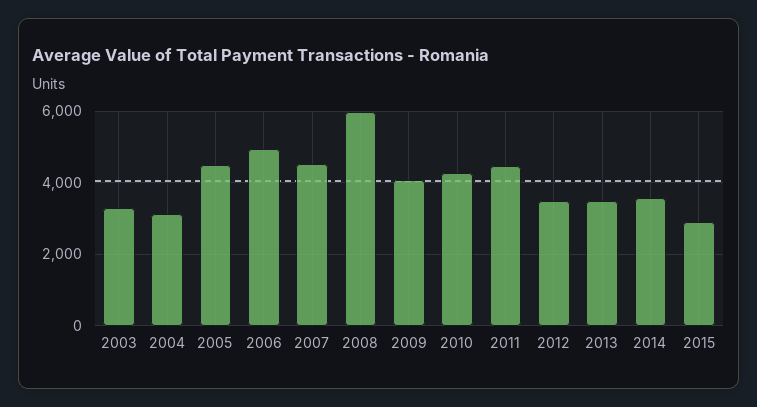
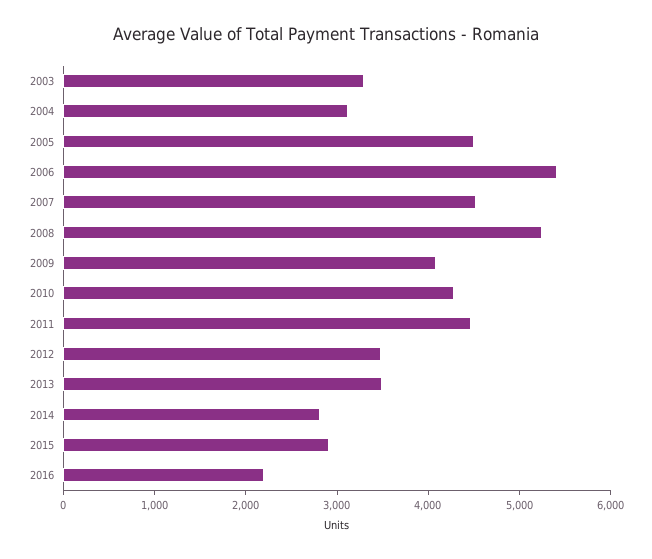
2006: 5000 -> 5400
2008: 6000 -> 5200
2014: 3600 -> 2800
2016: none -> 2200

